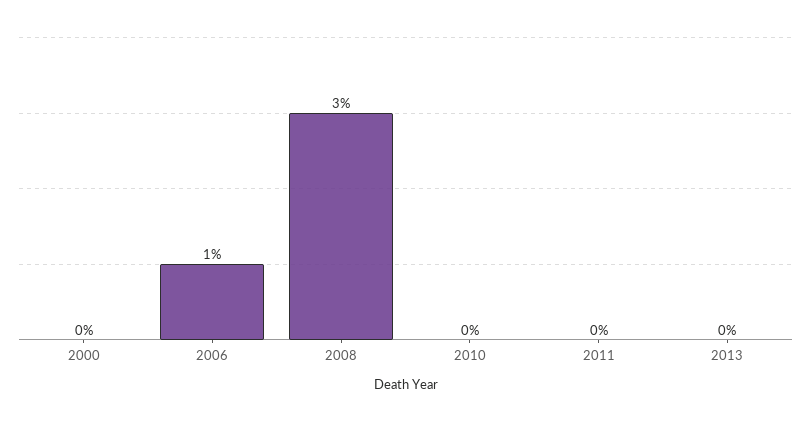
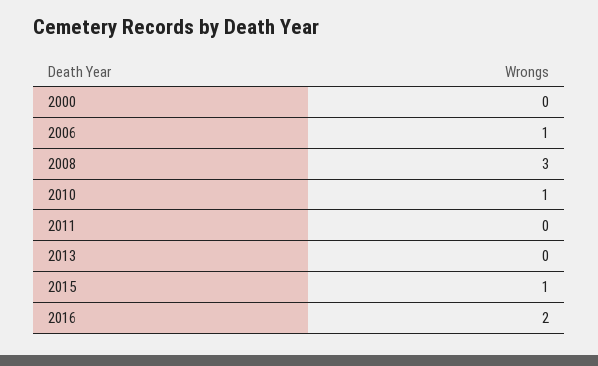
2010: 0 -> 1
2015: none -> 1
2016: none -> 2

